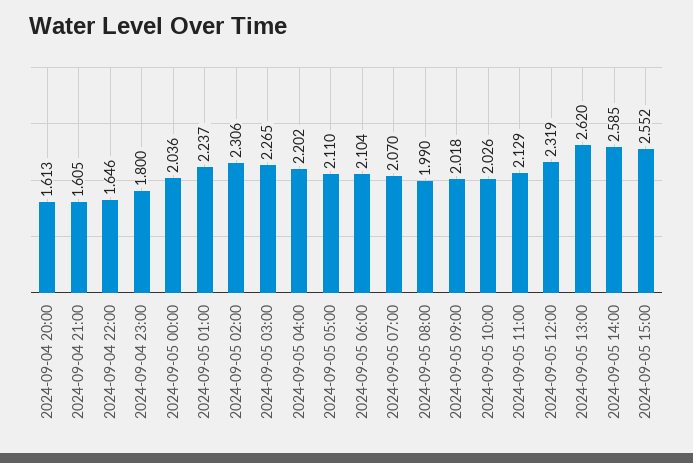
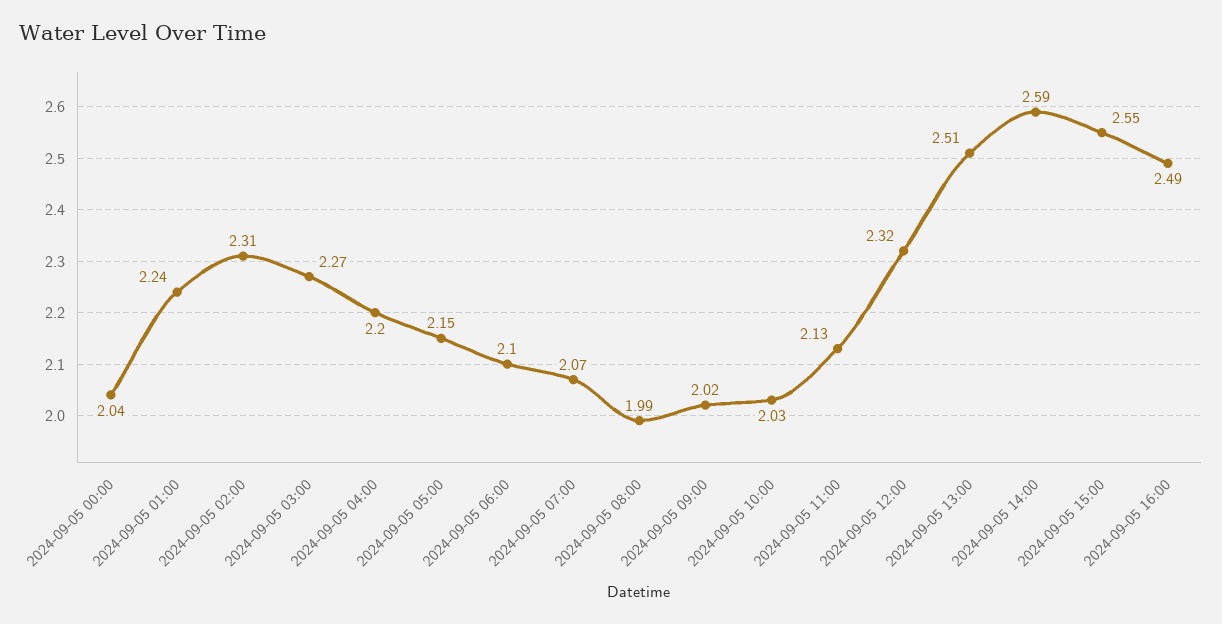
2024-09-04 20:00: 1.613 -> none
2024-09-04 21:00: 1.605 -> none
2024-09-04 22:00: 1.646 -> none
2024-09-04 23:00: 1.8 -> none
2024-09-05 05:00: 2.11 -> 2.15
2024-09-05 13:00: 2.62 -> 2.51
2024-09-05 16:00: none -> 2.49

